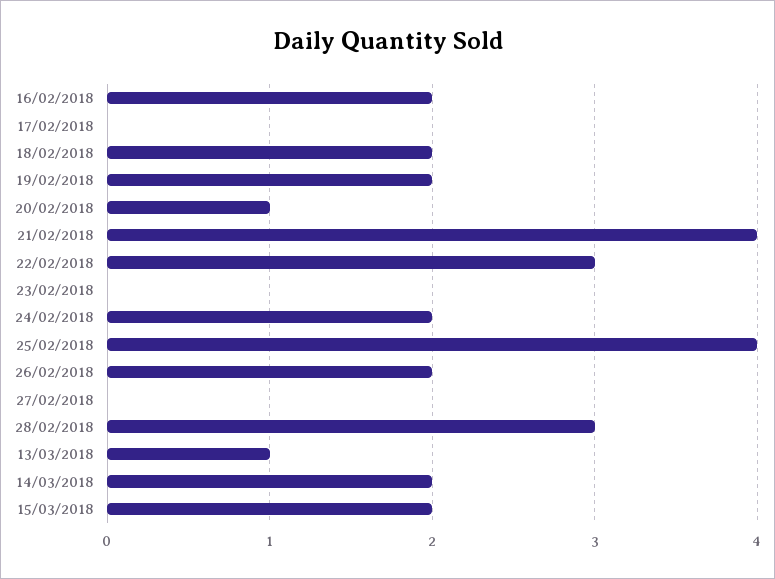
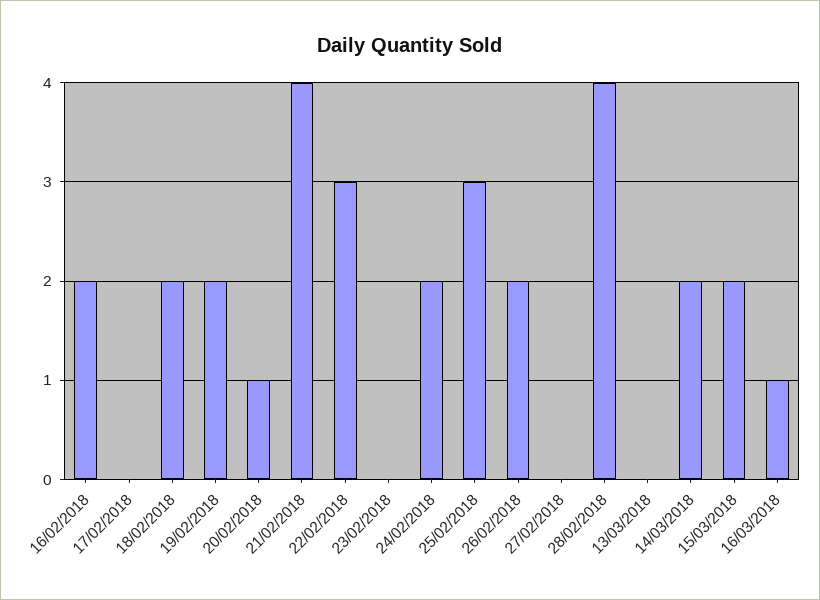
25/02/2018: 4 -> 3
28/02/2018: 3 -> 4
13/03/2018: 1 -> 0
16/03/2018: none -> 1

